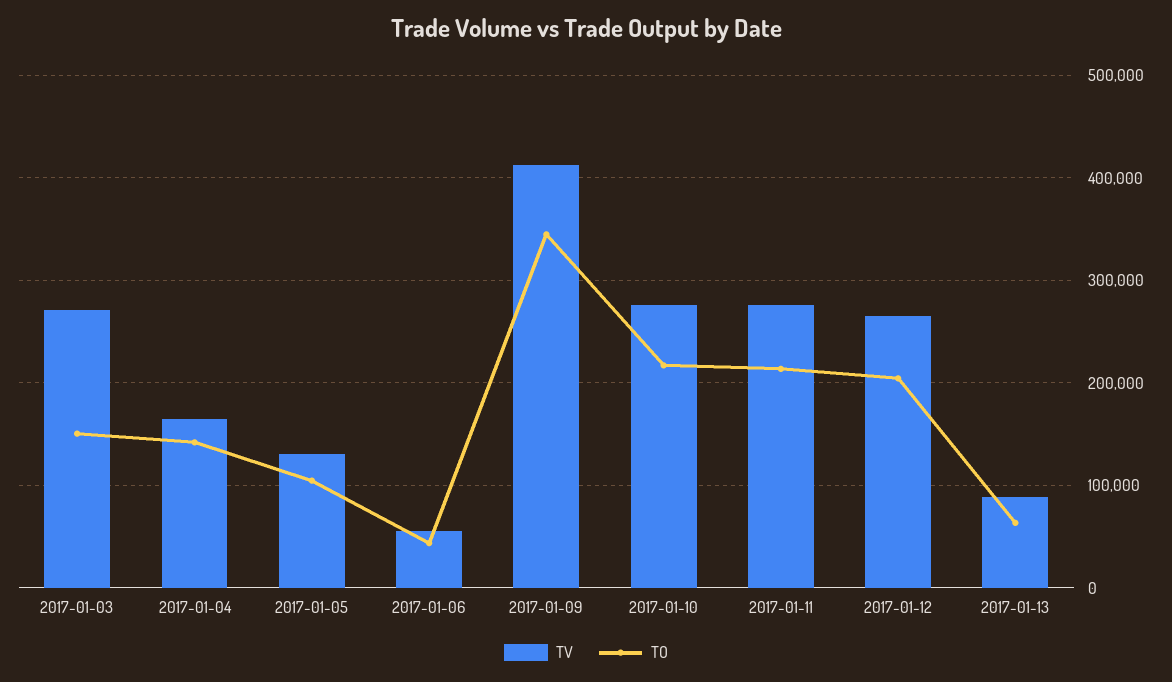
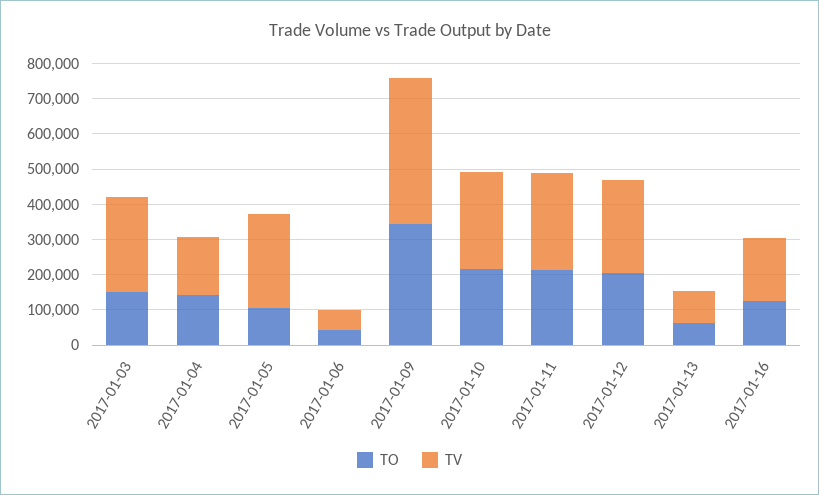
TV, 2017-01-05: 130000 -> 275000
TO, 2017-01-16: none -> 125000
TV, 2017-01-16: none -> 175000

